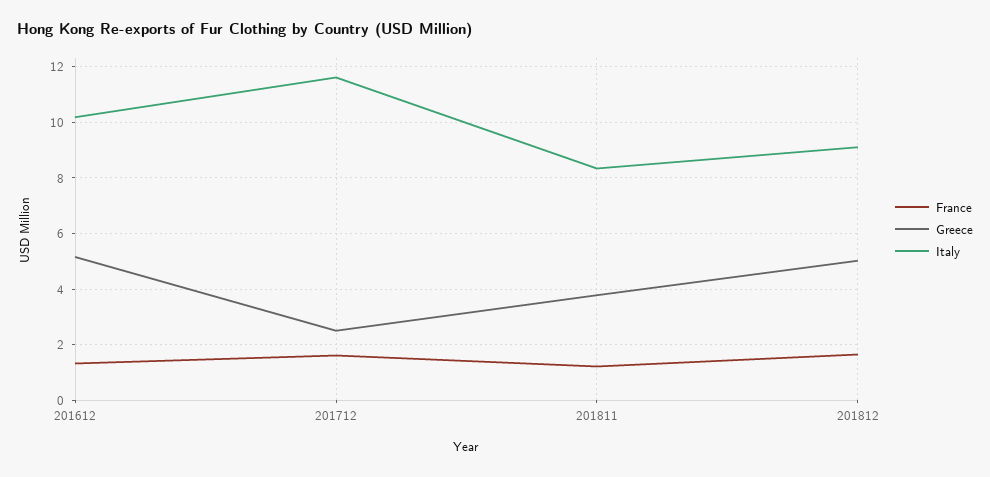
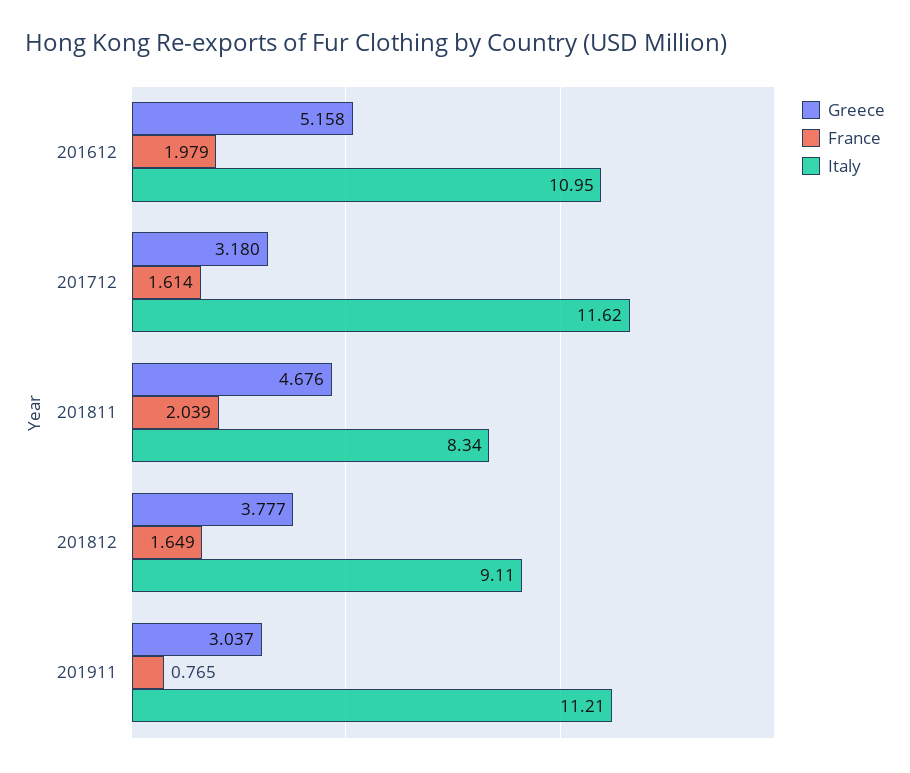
France, 201612: 1.25 -> 1.979
Italy, 201612: 10.25 -> 10.95
Greece, 201712: 2.5 -> 3.18
France, 201811: 1.25 -> 2.039
Greece, 201811: 3.75 -> 4.676
Greece, 201812: 5 -> 3.777
Greece, 201911: none -> 3.037
France, 201911: none -> 0.765
Italy, 201911: none -> 11.21

